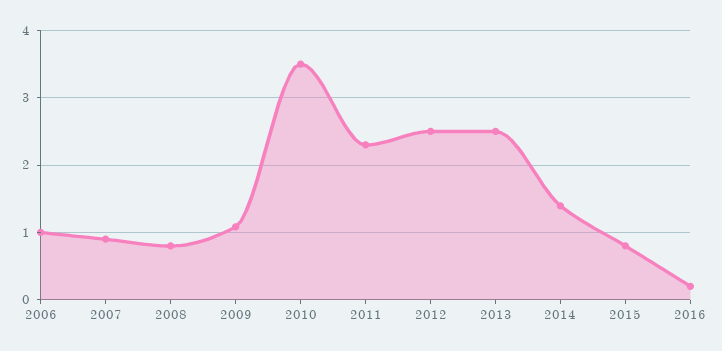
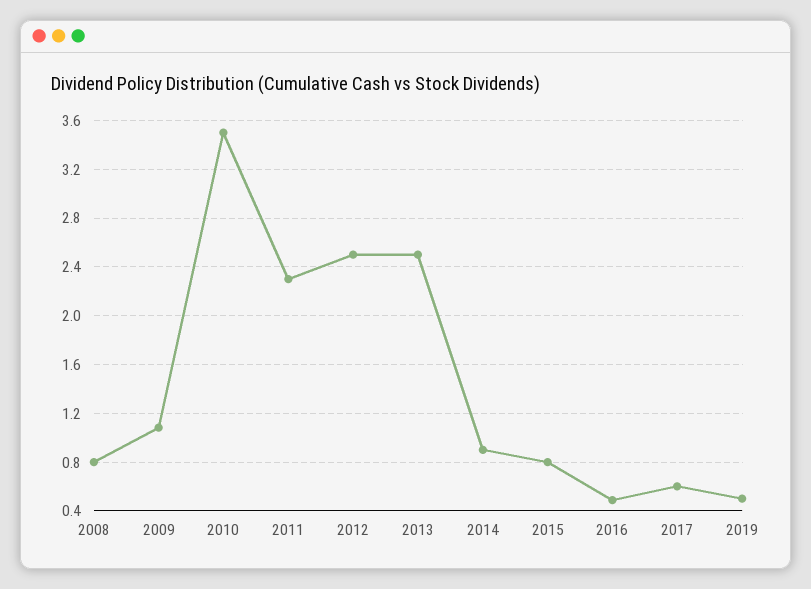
2006: 1 -> none
2007: 0.9 -> none
2014: 1.4 -> 0.9
2016: 0.2 -> 0.5
2017: none -> 0.6
2019: none -> 0.5

